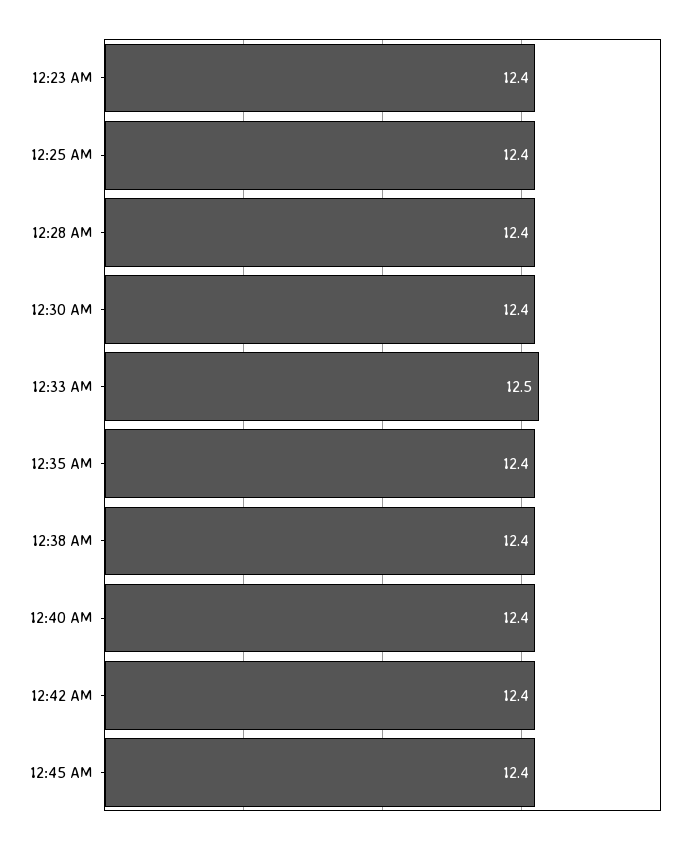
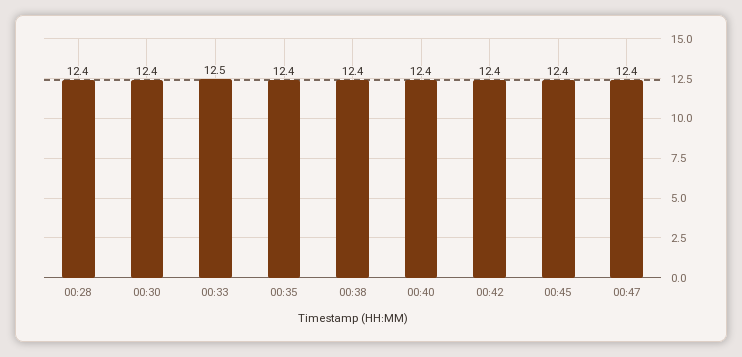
12:23 AM: 12.4 -> none
12:25 AM: 12.4 -> none
00:47: none -> 12.4

